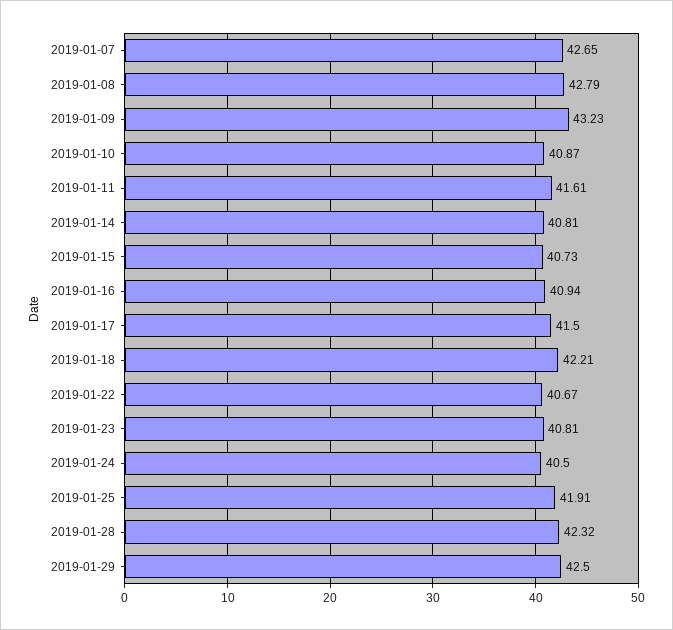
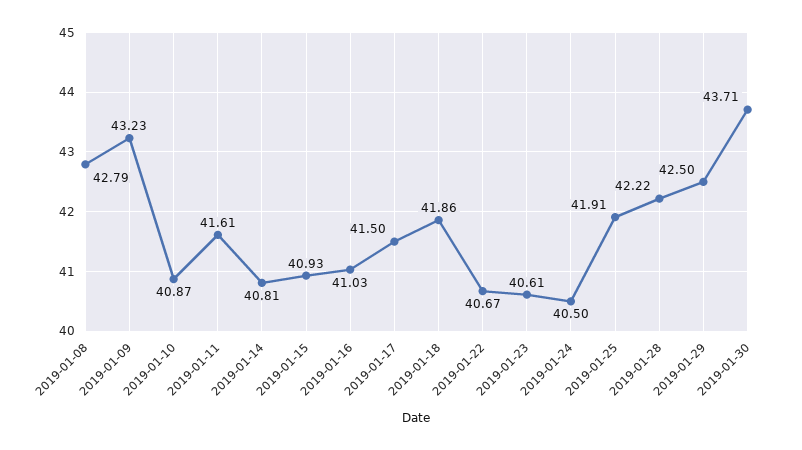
2019-01-07: 42.65 -> none
2019-01-15: 40.73 -> 40.93
2019-01-16: 40.94 -> 41.03
2019-01-18: 42.21 -> 41.86
2019-01-23: 40.81 -> 40.61
2019-01-28: 42.32 -> 42.22
2019-01-30: none -> 43.71

